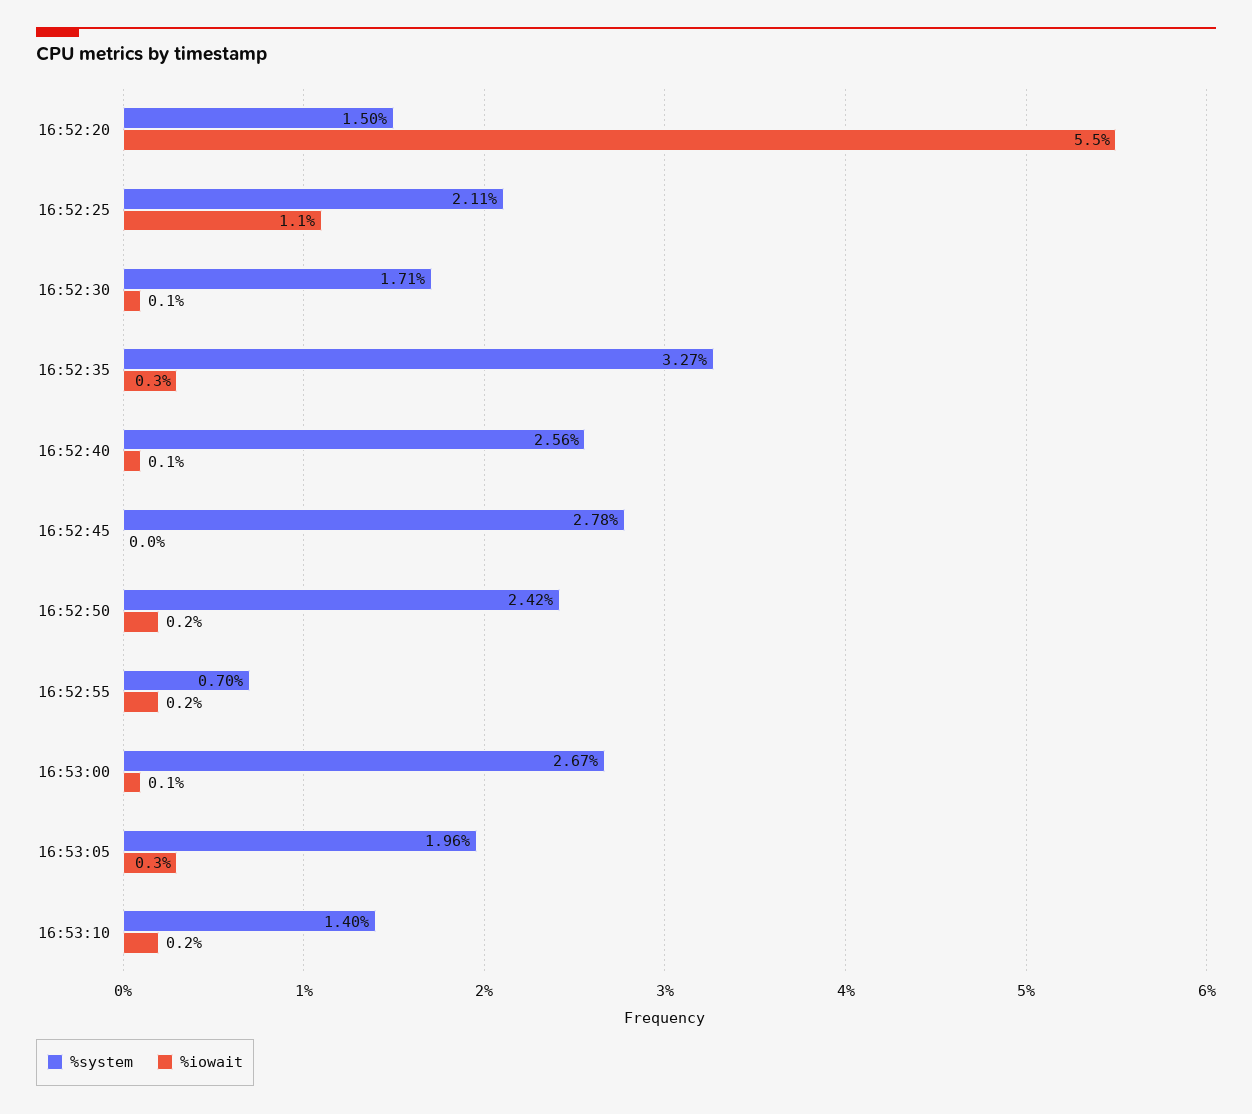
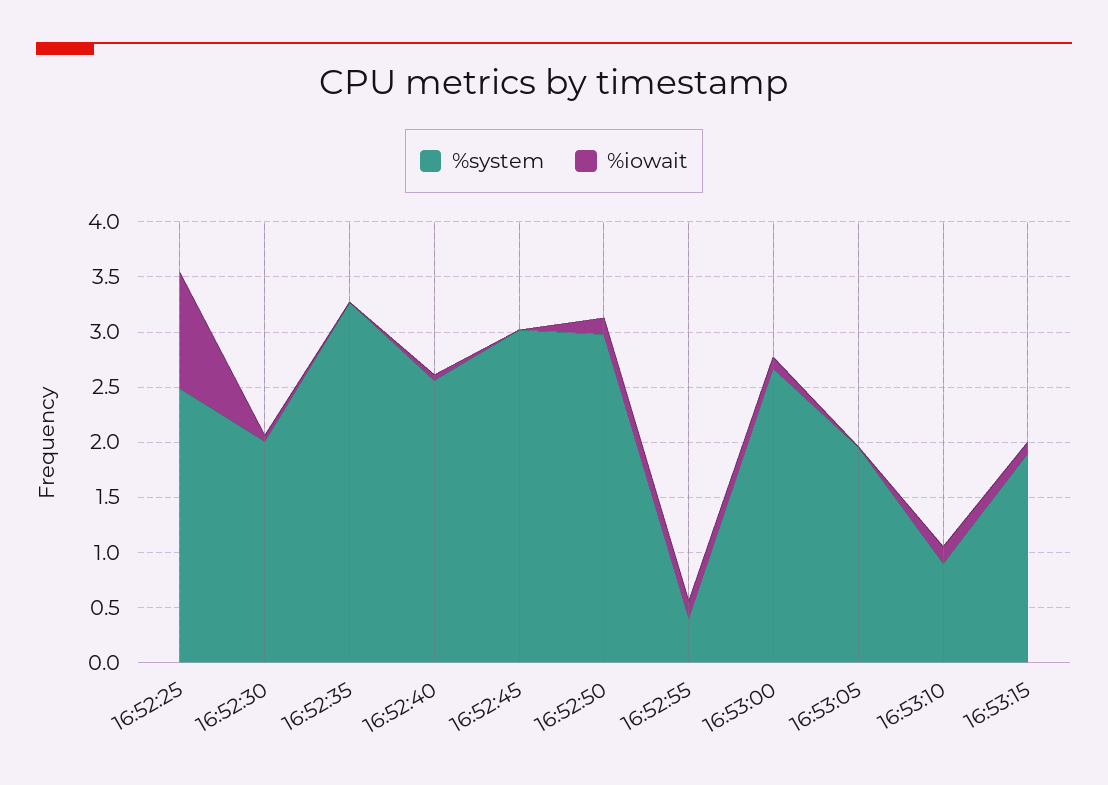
%system, 16:52:20: 1.5 -> none
%iowait, 16:52:20: 5.5 -> none
%system, 16:52:25: 2.11 -> 2.5
%system, 16:52:30: 1.71 -> 2
%iowait, 16:52:35: 0.3 -> 0
%system, 16:52:45: 2.78 -> 3
%system, 16:52:50: 2.42 -> 3
%system, 16:52:55: 0.7 -> 0.4
%iowait, 16:53:05: 0.3 -> 0
%system, 16:53:10: 1.4 -> 0.9
%system, 16:53:15: none -> 1.9
%iowait, 16:53:15: none -> 0.1

